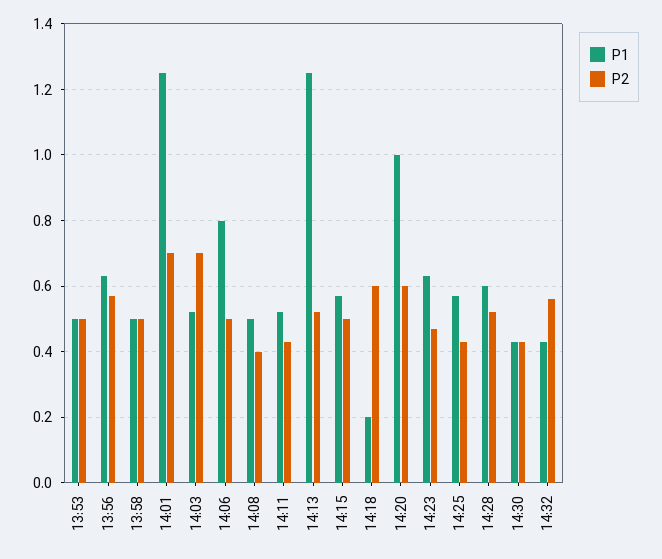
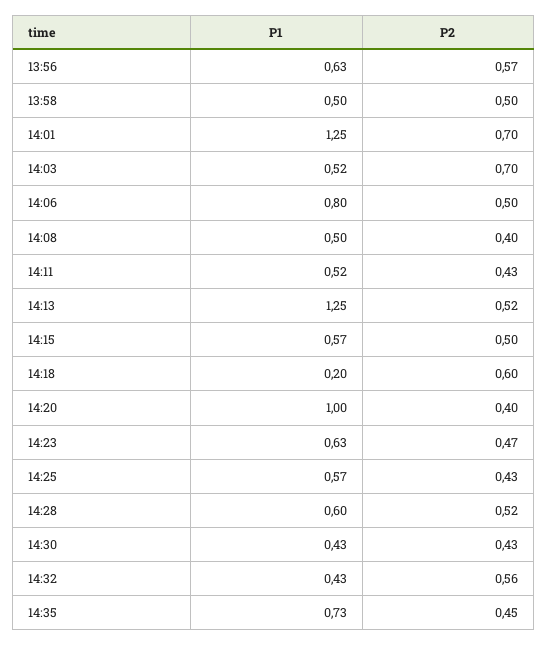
P1, 13:53: 0.5 -> none
P2, 13:53: 0.5 -> none
P2, 14:20: 0.6 -> 0.4
P1, 14:35: none -> 0.73
P2, 14:35: none -> 0.45

